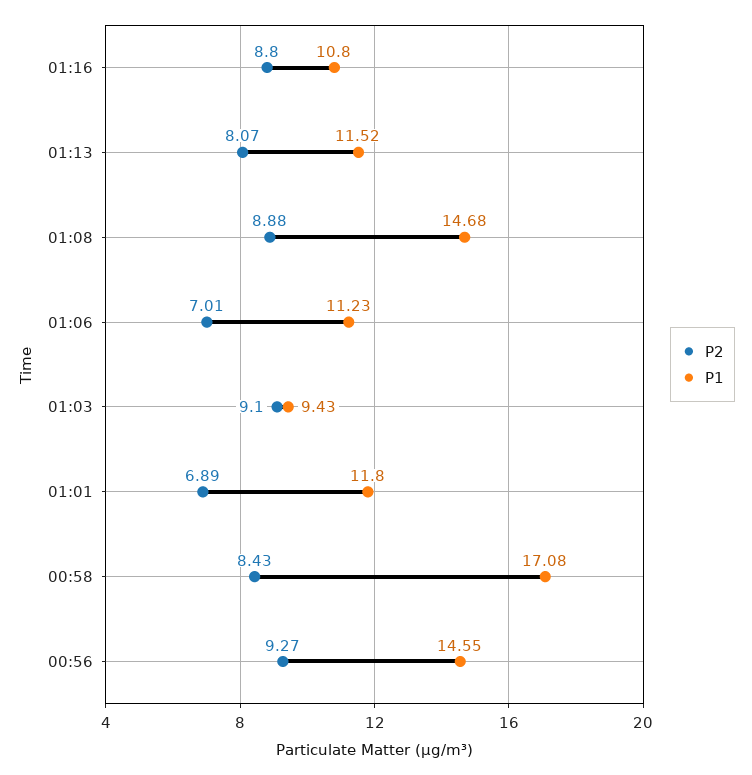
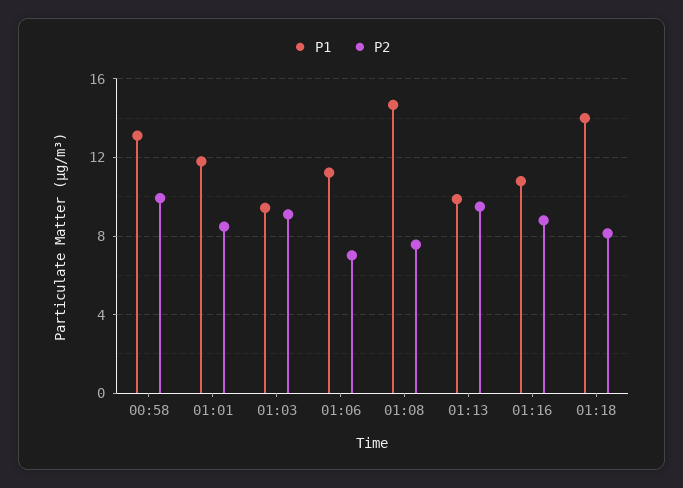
P2, 01:13: 8.07 -> 9.5
P1, 01:13: 11.52 -> 10
P2, 01:08: 8.88 -> 7.5
P2, 01:01: 6.89 -> 8.5
P2, 00:58: 8.43 -> 10
P1, 00:58: 17.08 -> 13
P2, 00:56: 9.27 -> none
P1, 00:56: 14.55 -> none
P1, 01:18: none -> 14
P2, 01:18: none -> 8

